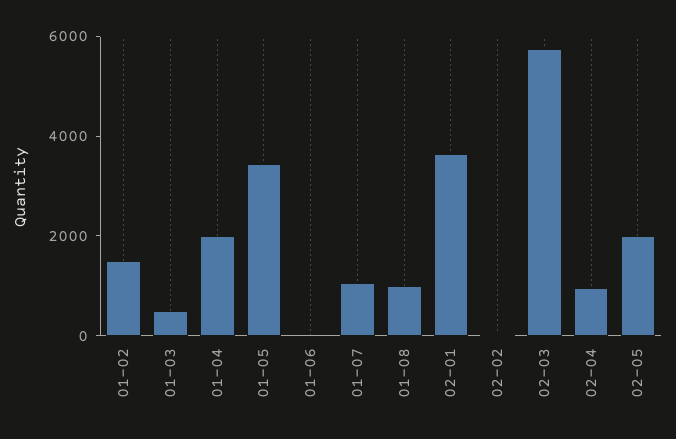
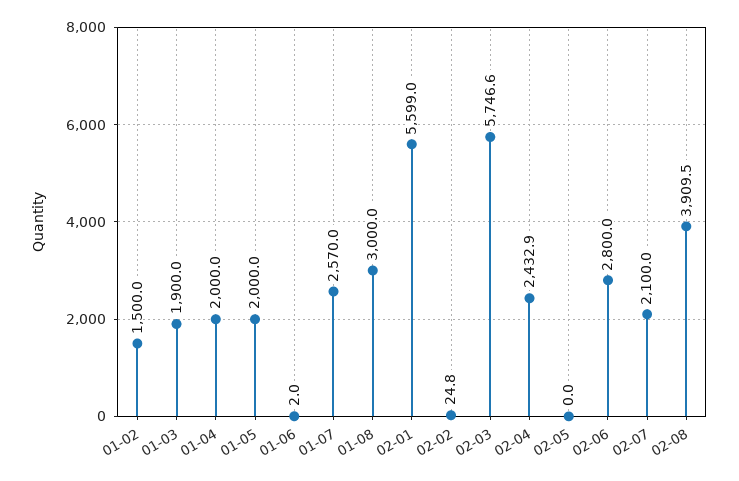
01-03: 500 -> 1900
01-05: 3500 -> 2000
01-07: 1000 -> 2570
01-08: 1000 -> 3000
02-01: 3500 -> 5599
02-04: 1000 -> 2432.9
02-05: 2000 -> 0
02-06: none -> 2800
02-07: none -> 2100
02-08: none -> 3909.5

